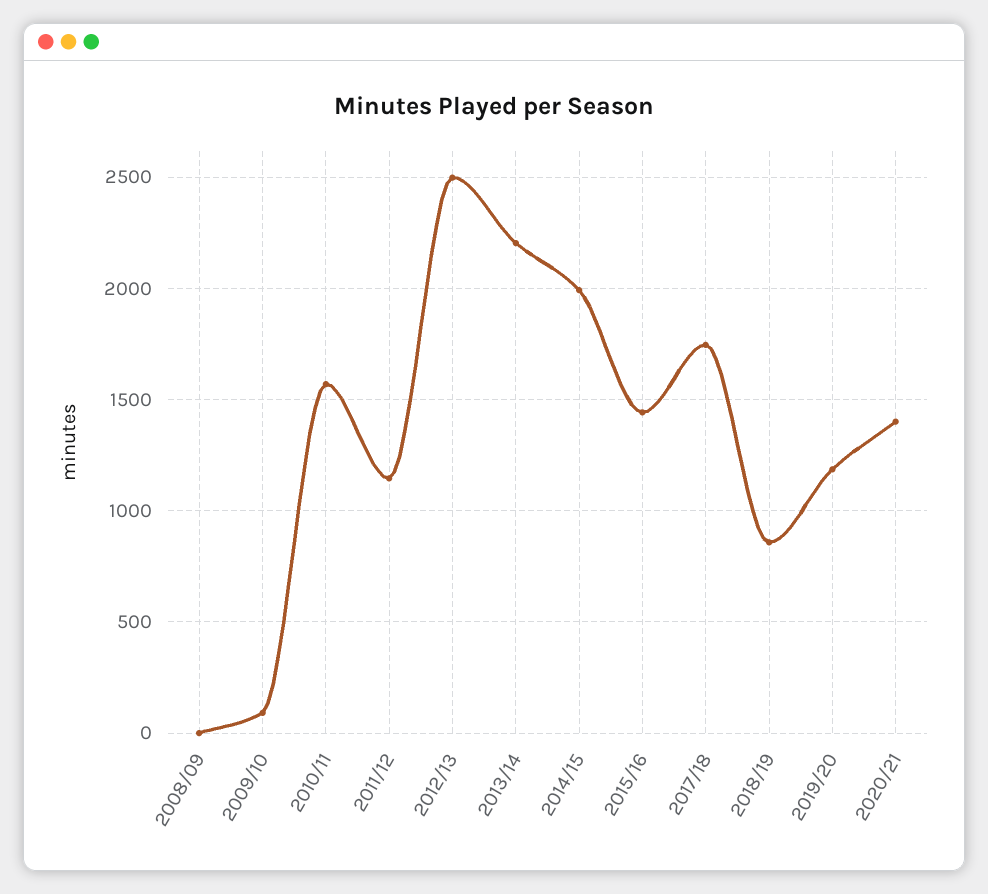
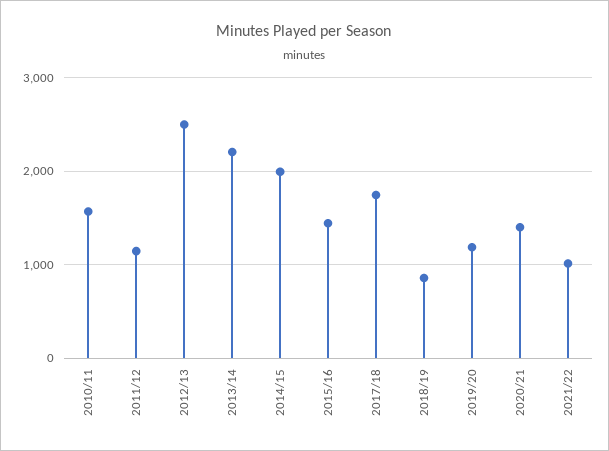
2008/09: 0 -> none
2009/10: 100 -> none
2021/22: none -> 1000

